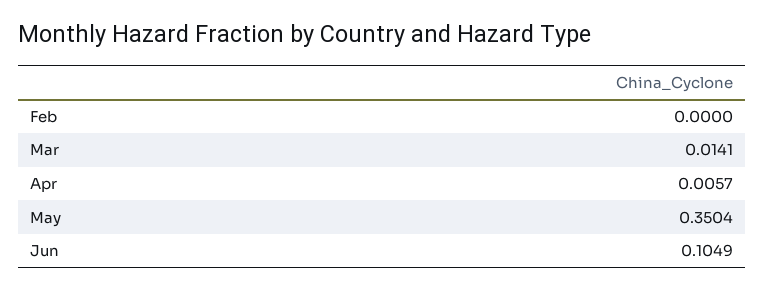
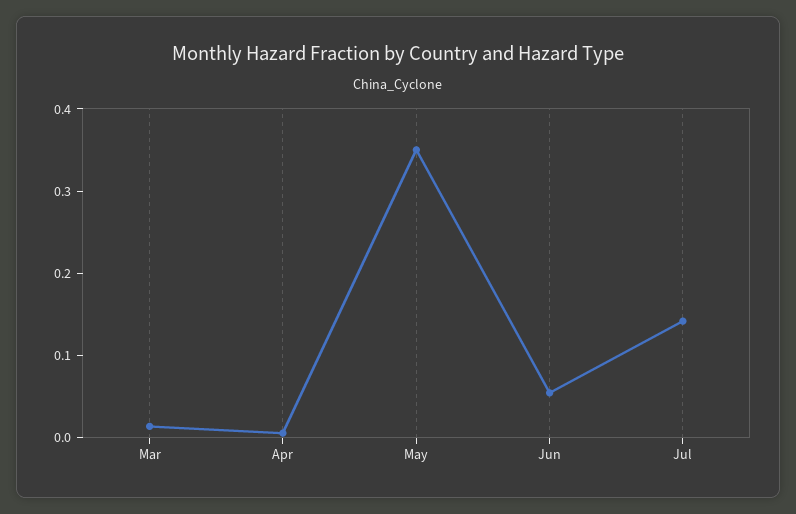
Feb: 0 -> none
Jun: 0.1049 -> 0.06
Jul: none -> 0.14

